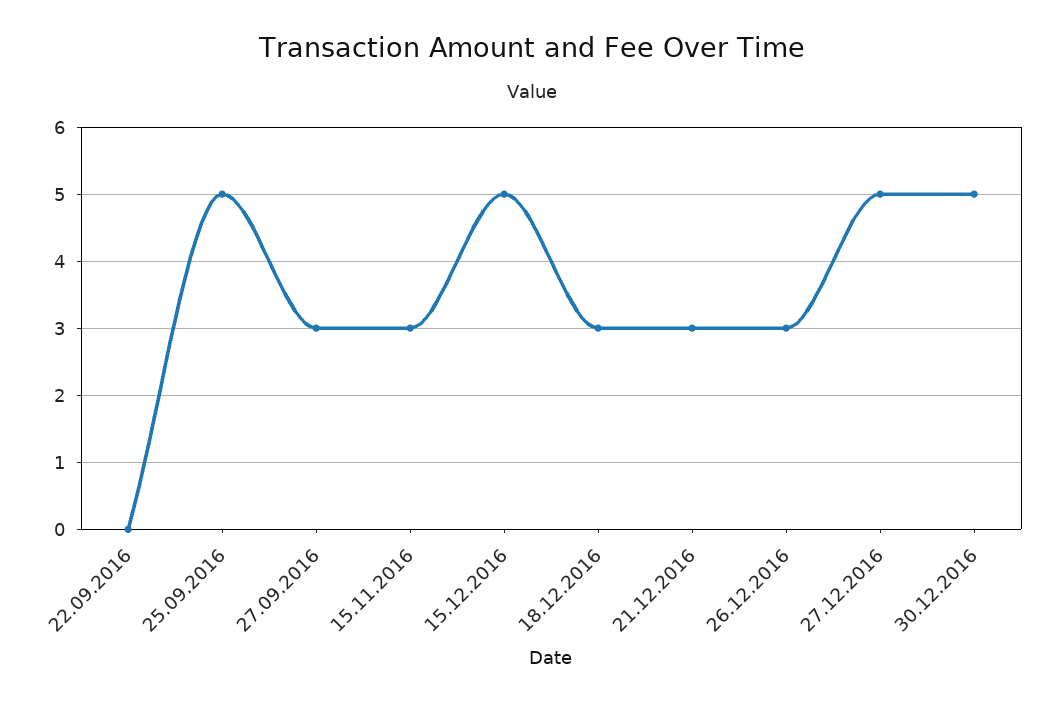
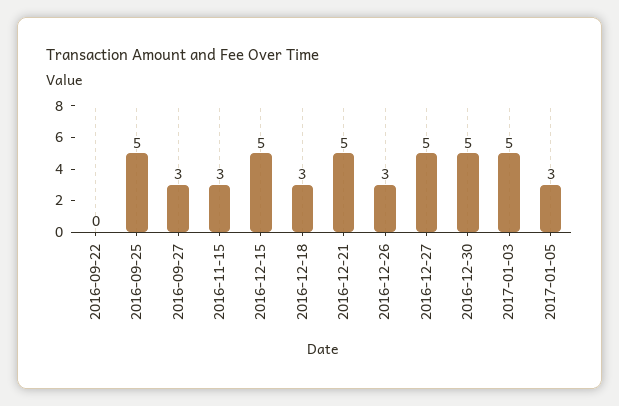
21.12.2016: 3 -> 5
2017-01-03: none -> 5
2017-01-05: none -> 3

